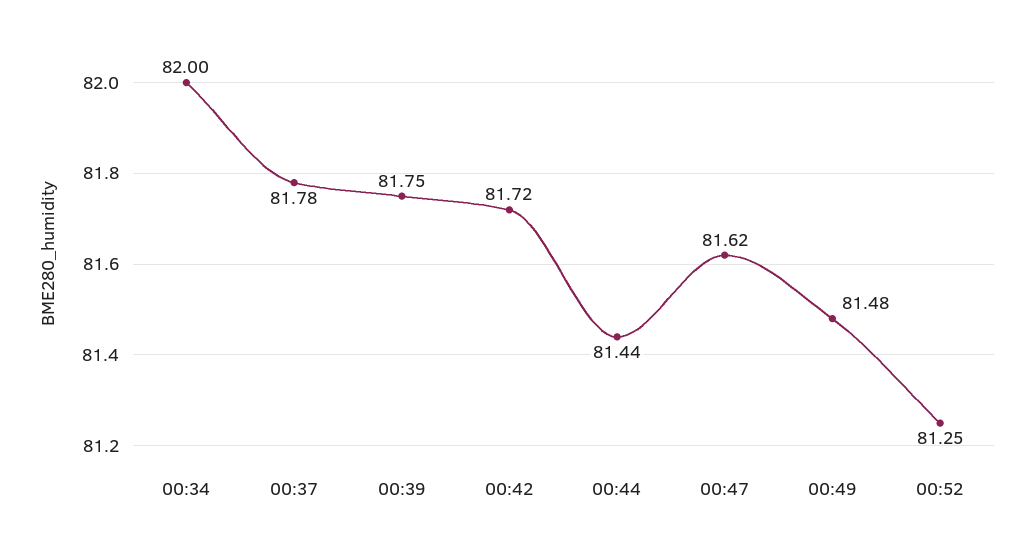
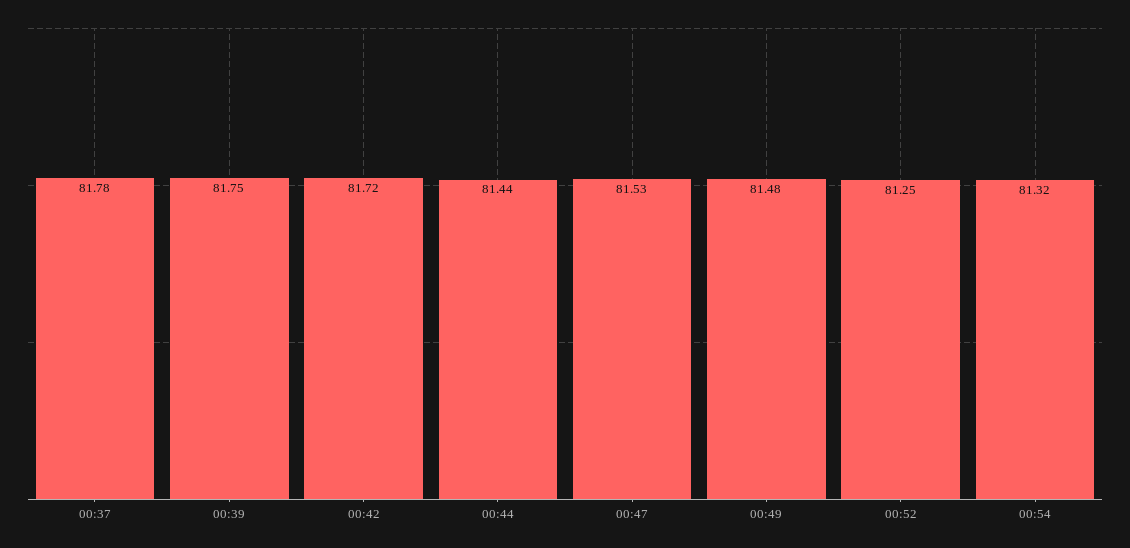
00:34: 82 -> none
00:47: 81.62 -> 81.53
00:54: none -> 81.32

